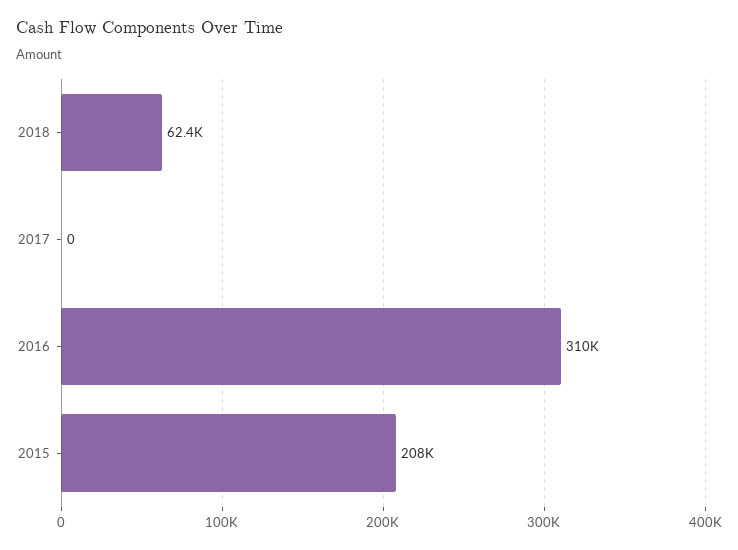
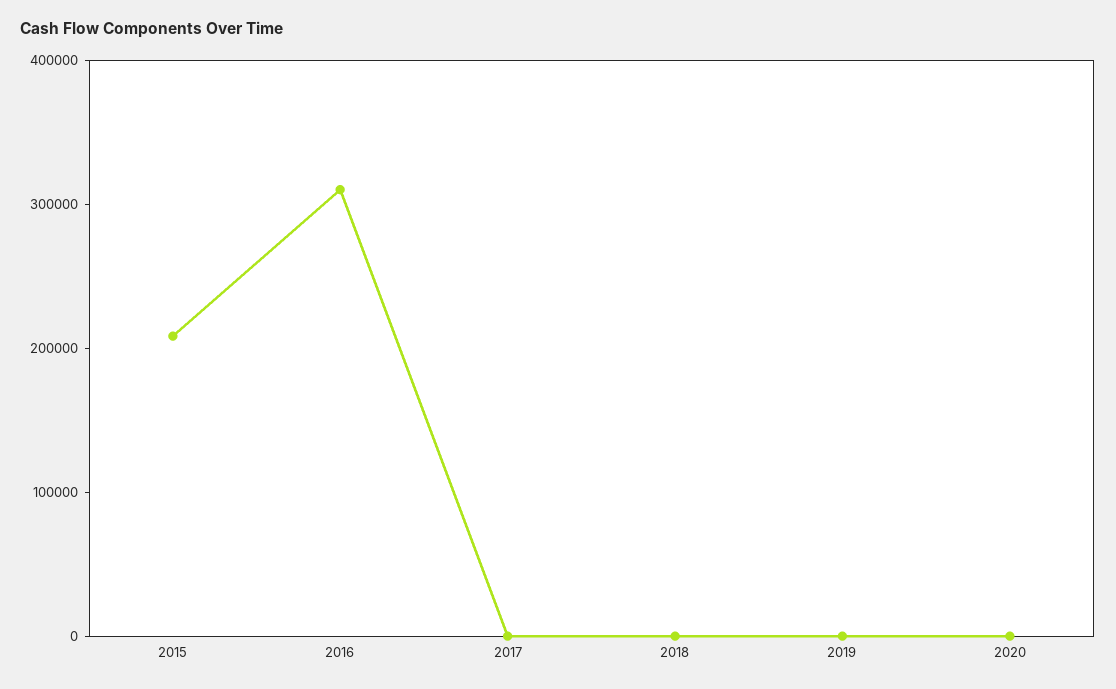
2018: 62400 -> 0
2019: none -> 0
2020: none -> 0

